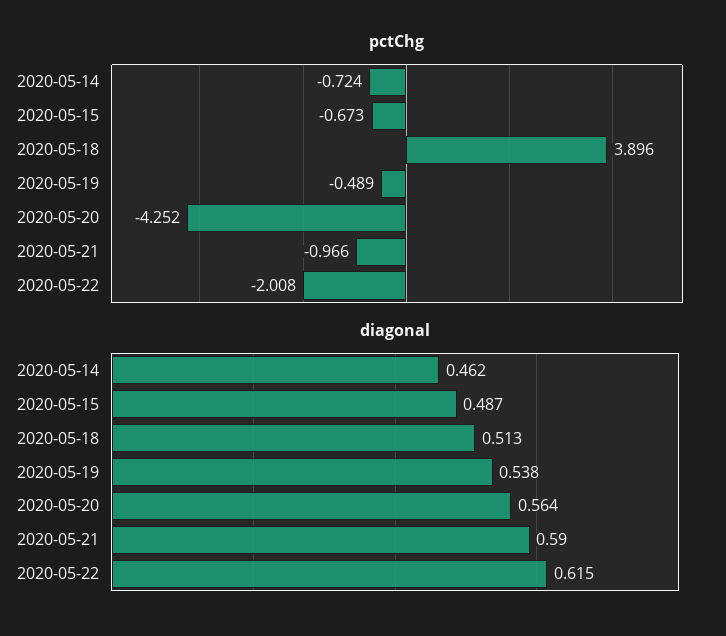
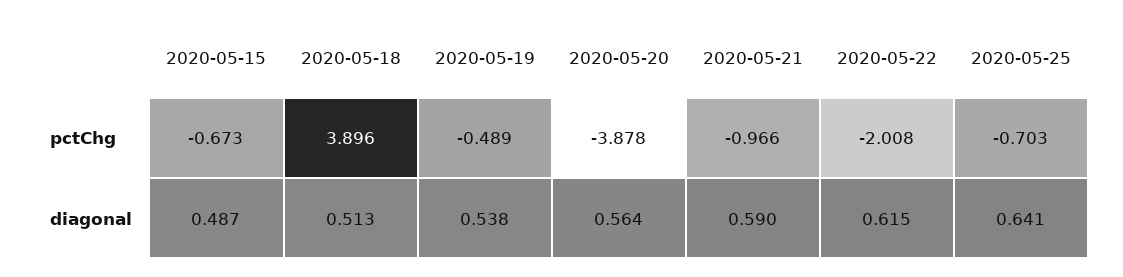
pctChg, 2020-05-14: -0.724 -> none
pctChg, 2020-05-20: -4.252 -> -3.878
diagonal, 2020-05-14: 0.462 -> none
pctChg, 2020-05-25: none -> -0.703
diagonal, 2020-05-25: none -> 0.641

